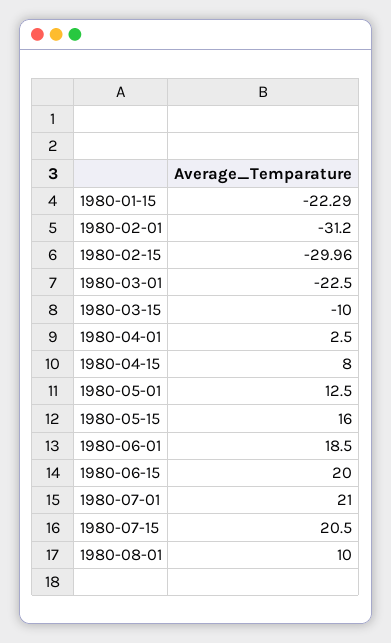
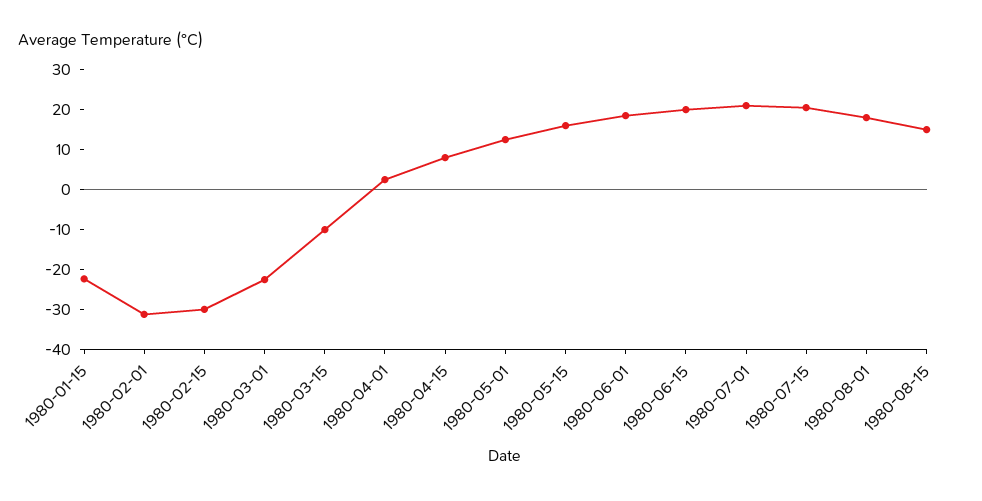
1980-08-01: 10 -> 17.5
1980-08-15: none -> 15

